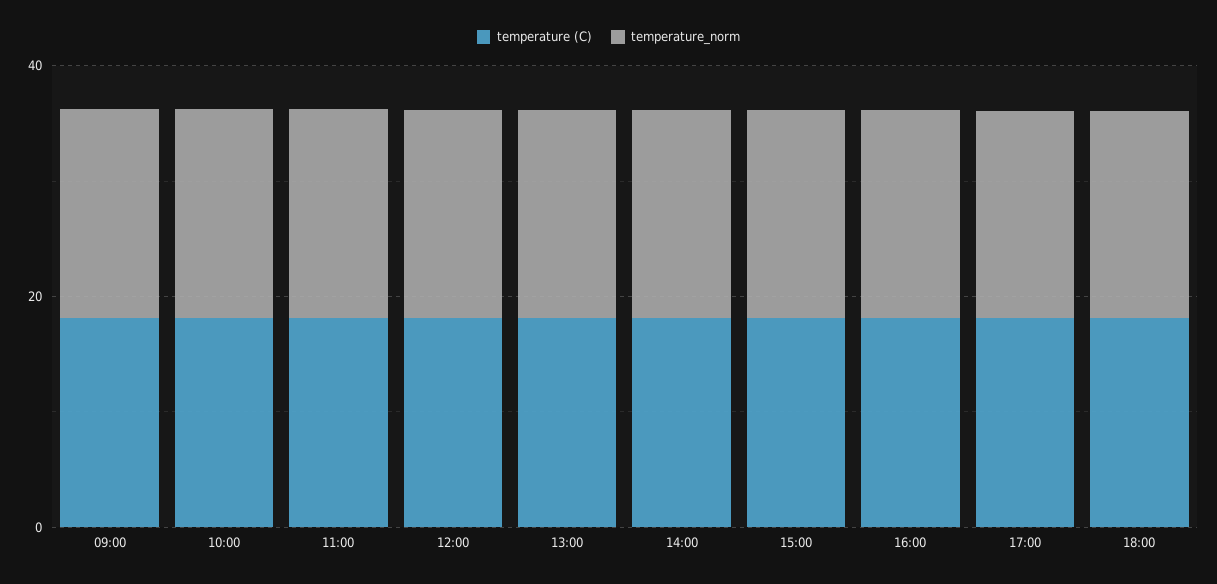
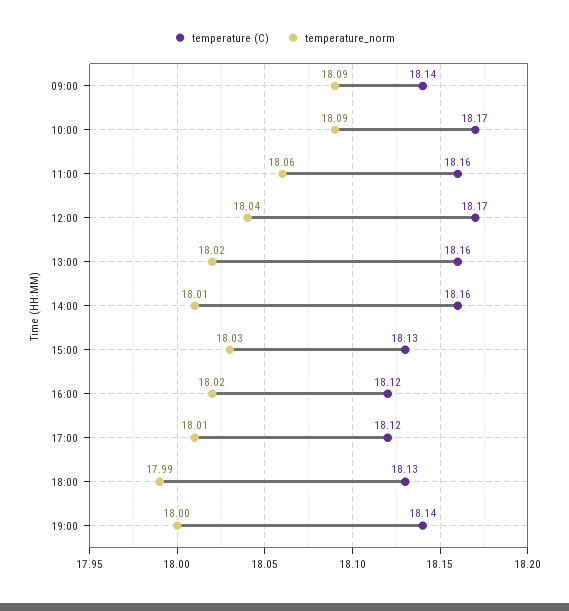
temperature (C), 19:00: none -> 18.14
temperature_norm, 19:00: none -> 18

